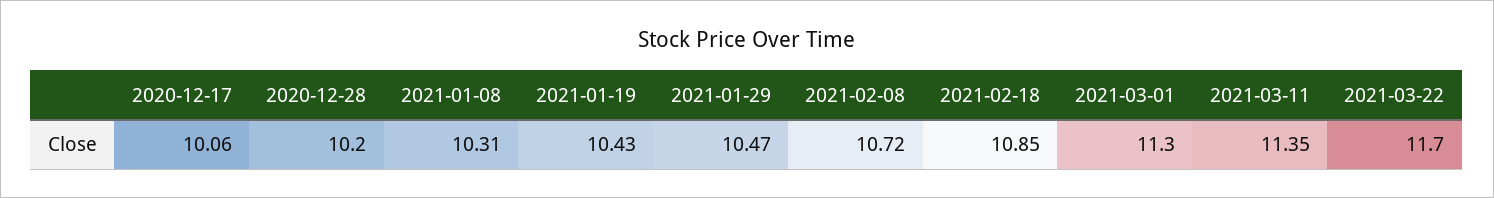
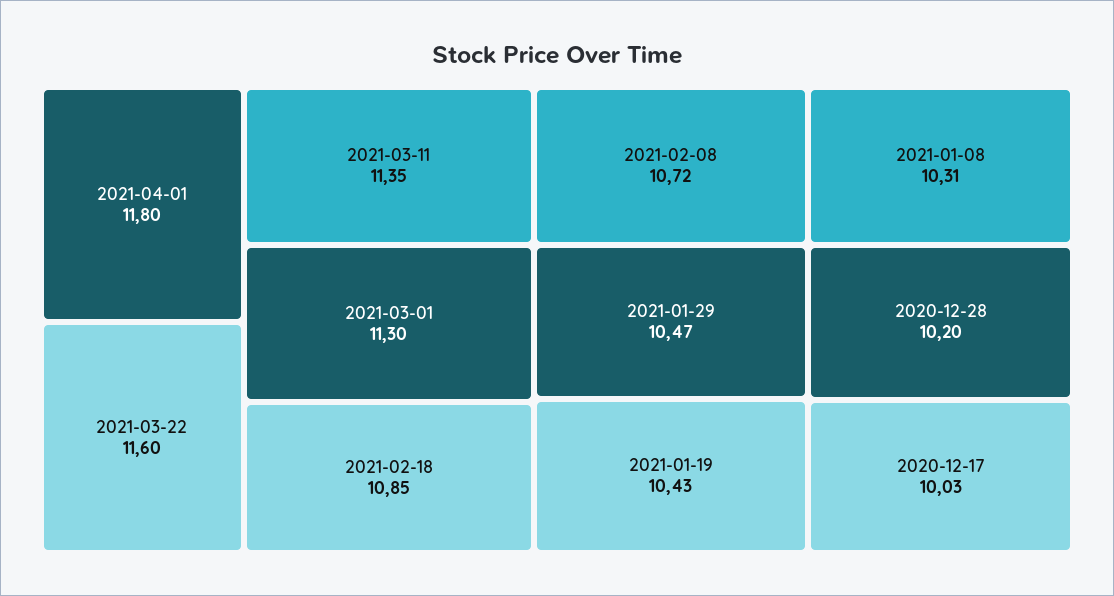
2020-12-17: 10.06 -> 10.03
2021-03-22: 11.7 -> 11.6
2021-04-01: none -> 11.8

